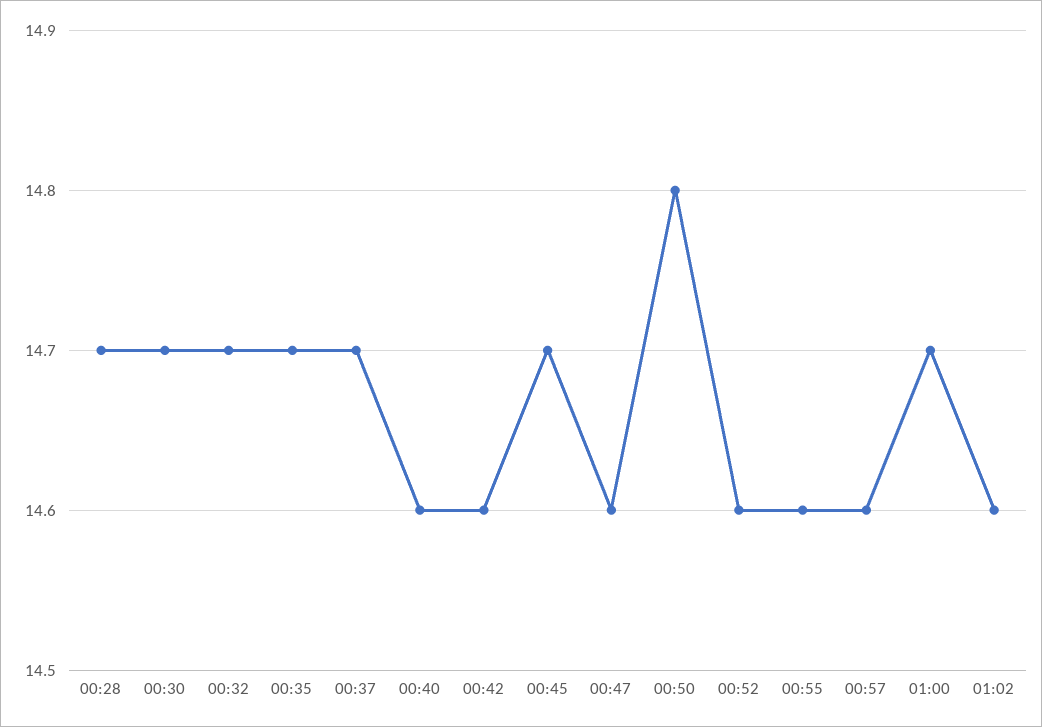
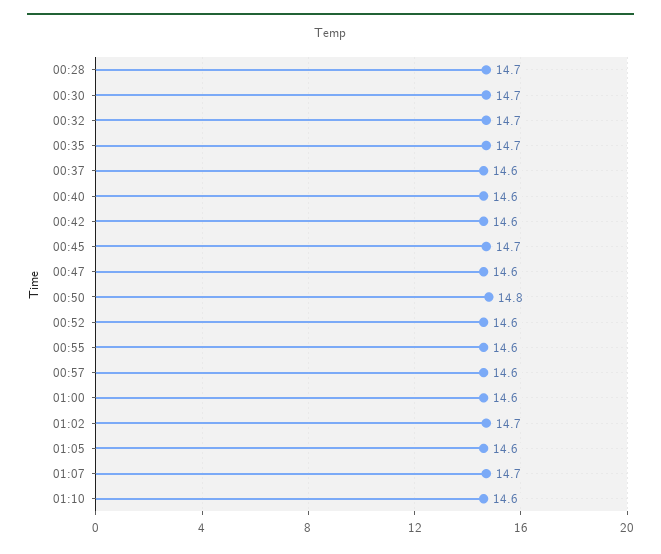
00:37: 14.7 -> 14.6
01:00: 14.7 -> 14.6
01:02: 14.6 -> 14.7
01:05: none -> 14.6
01:07: none -> 14.7
01:10: none -> 14.6

